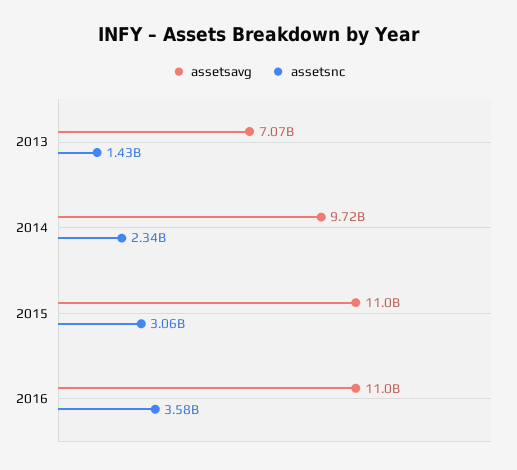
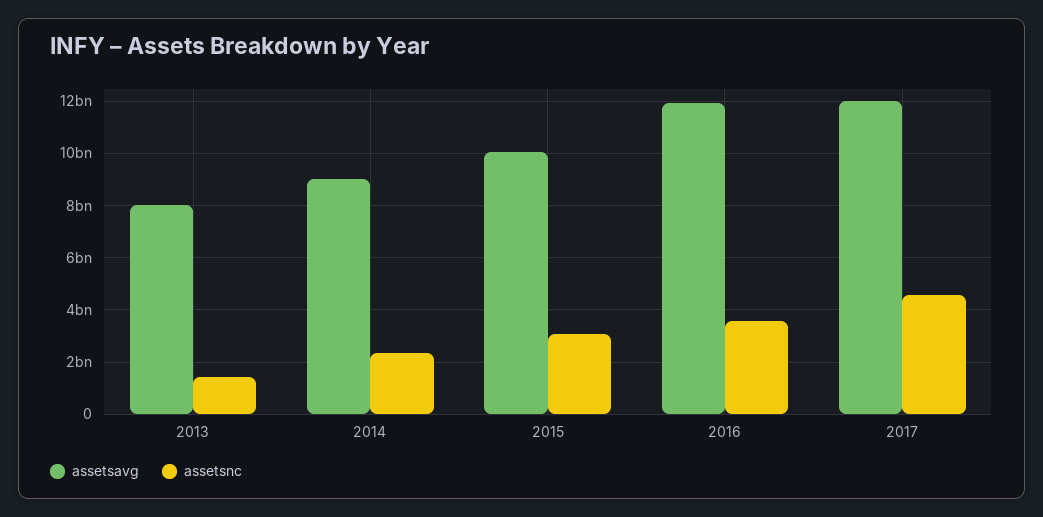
assetsavg, 2013: 7070000000 -> 8000000000
assetsavg, 2014: 9720000000 -> 9000000000
assetsavg, 2015: 11000000000 -> 10000000000
assetsavg, 2016: 11000000000 -> 12000000000
assetsavg, 2017: none -> 12000000000
assetsnc, 2017: none -> 4500000000

